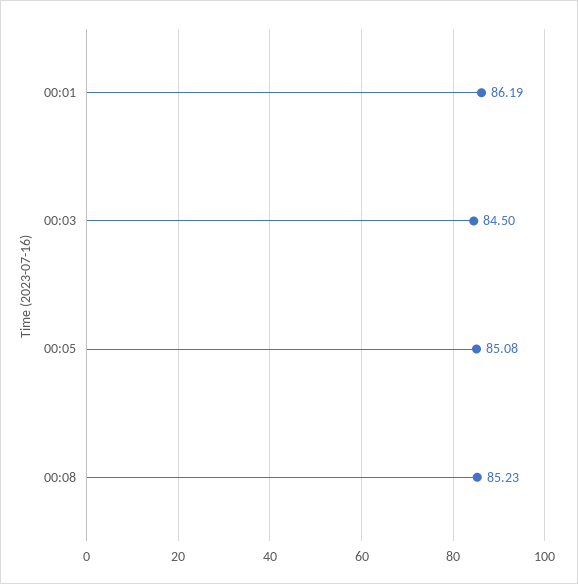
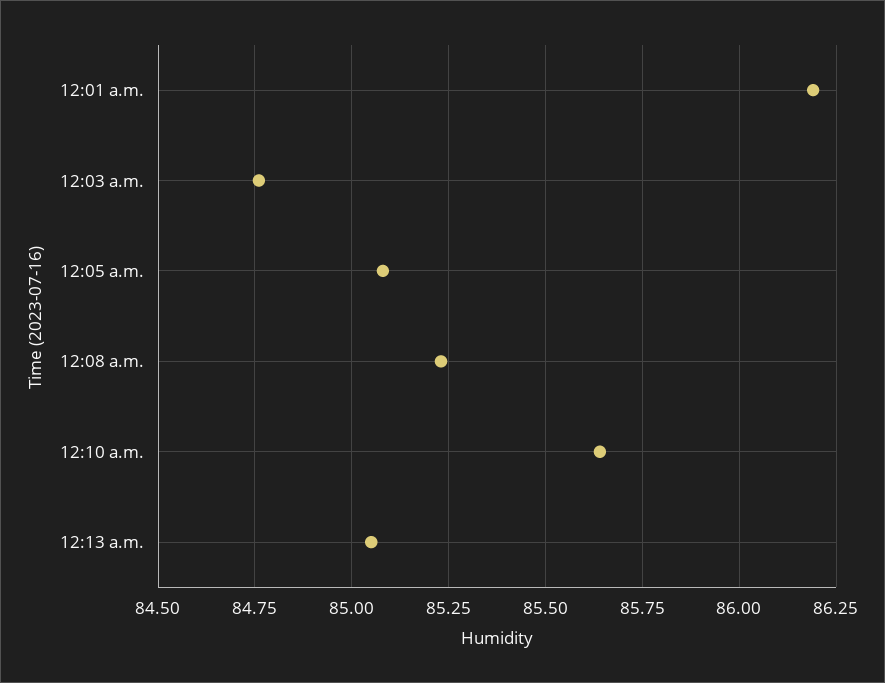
00:03: 84.5 -> 84.75
12:10 a.m.: none -> 85.65
12:13 a.m.: none -> 85.05

